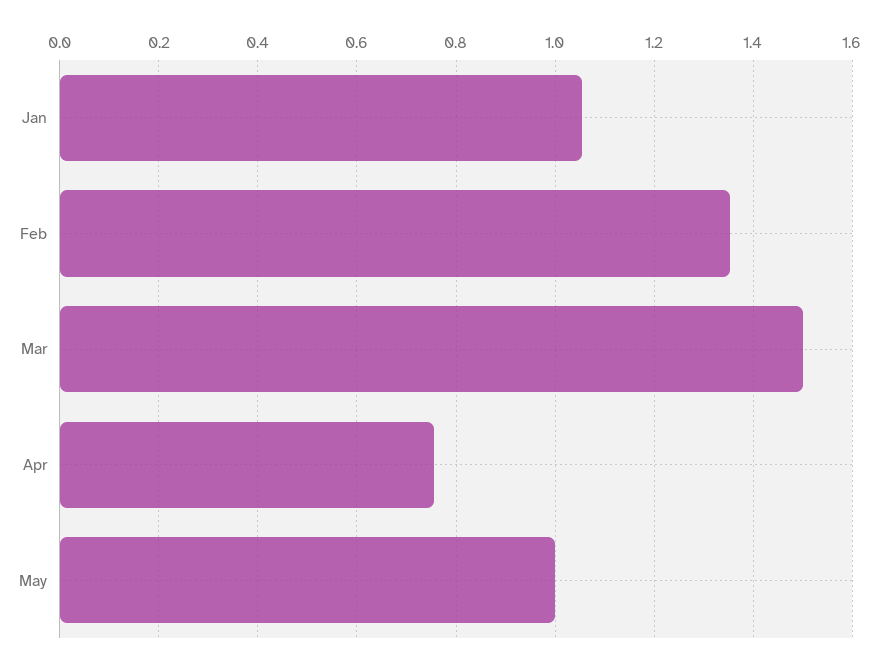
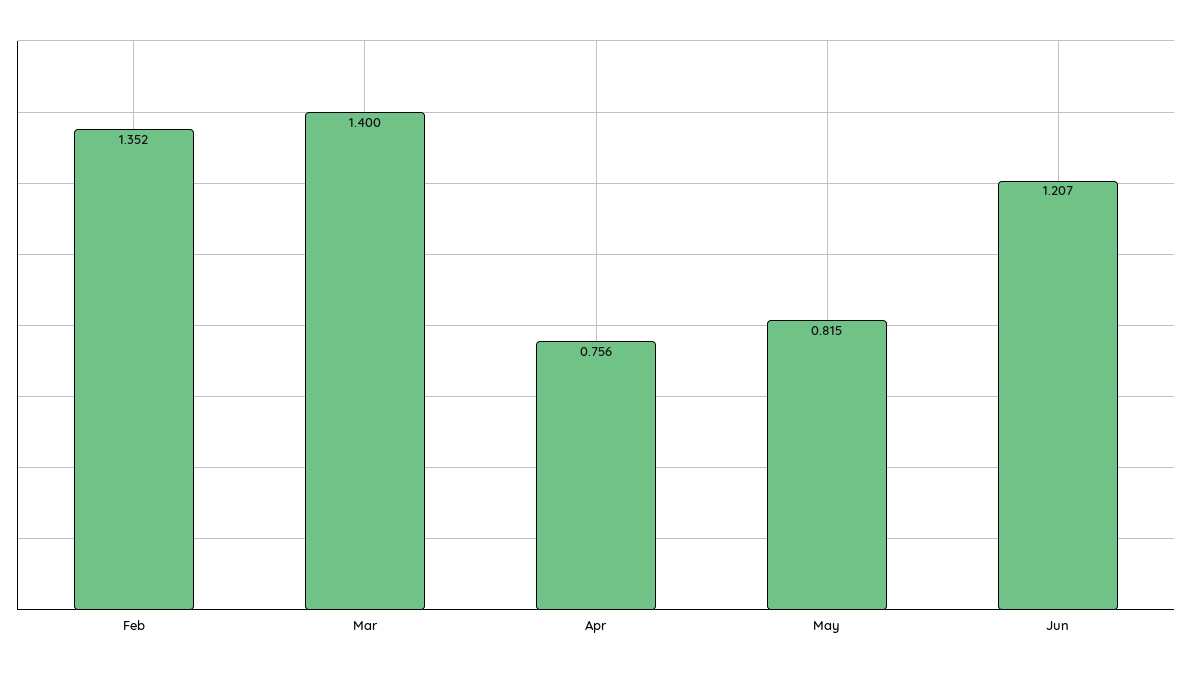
Jan: 1.06 -> none
Mar: 1.5 -> 1.4
May: 1 -> 0.815
Jun: none -> 1.207

